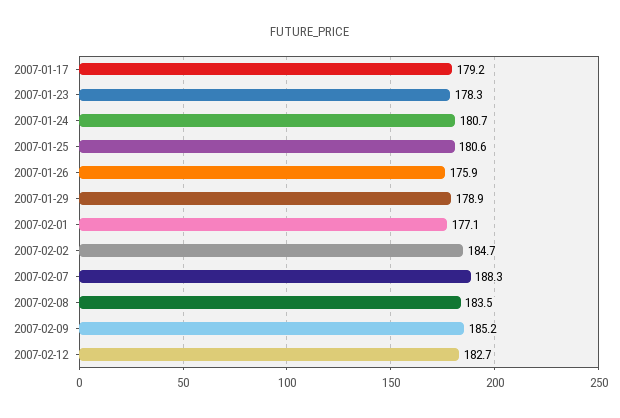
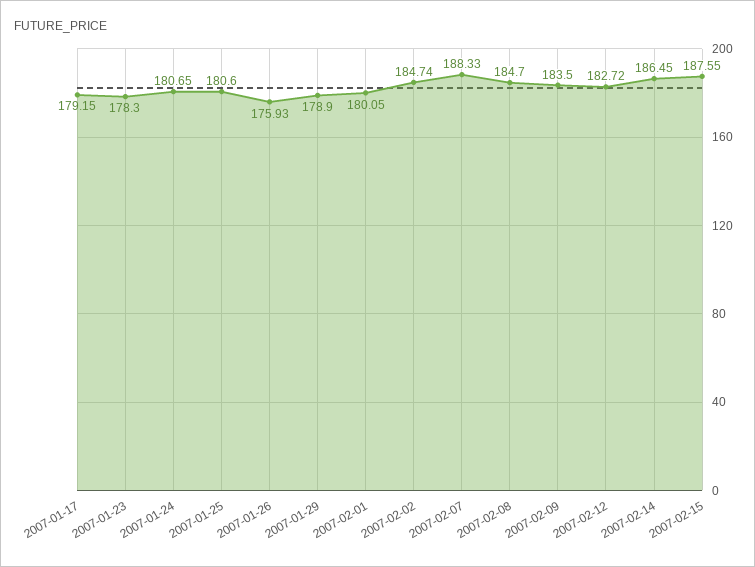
2007-02-01: 177.1 -> 180.05
2007-02-08: 183.5 -> 184.7
2007-02-09: 185.2 -> 183.5
2007-02-14: none -> 186.45
2007-02-15: none -> 187.55

